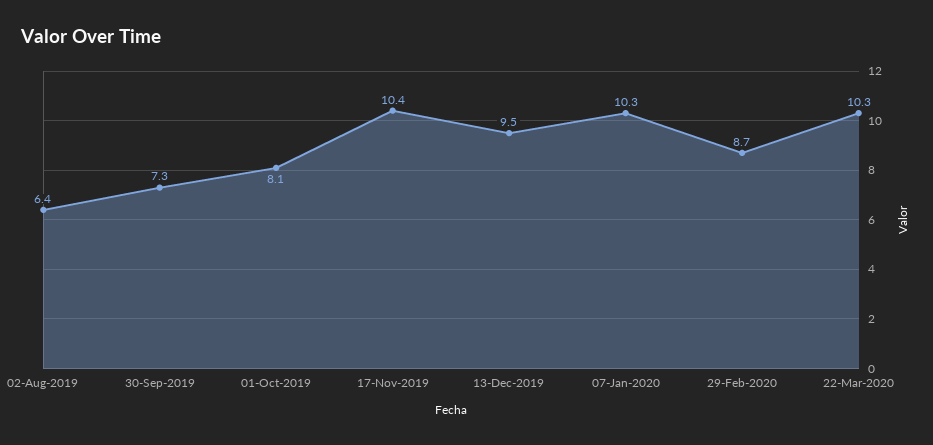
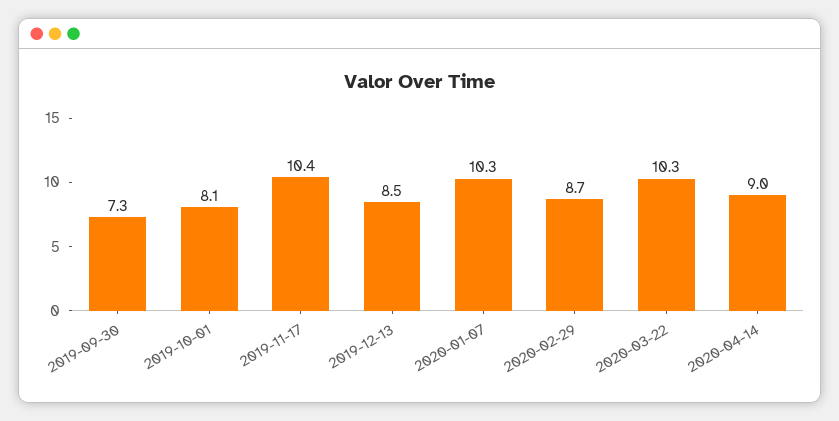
02-Aug-2019: 6.4 -> none
13-Dec-2019: 9.5 -> 8.5
2020-04-14: none -> 9

